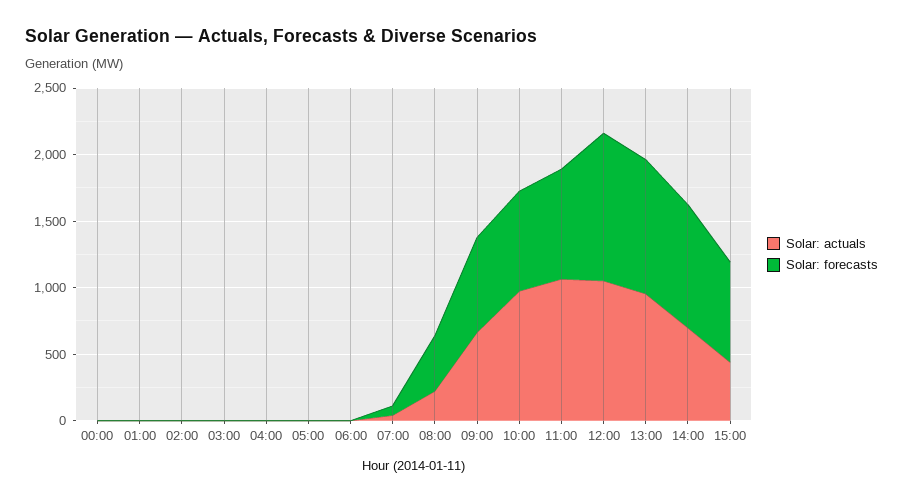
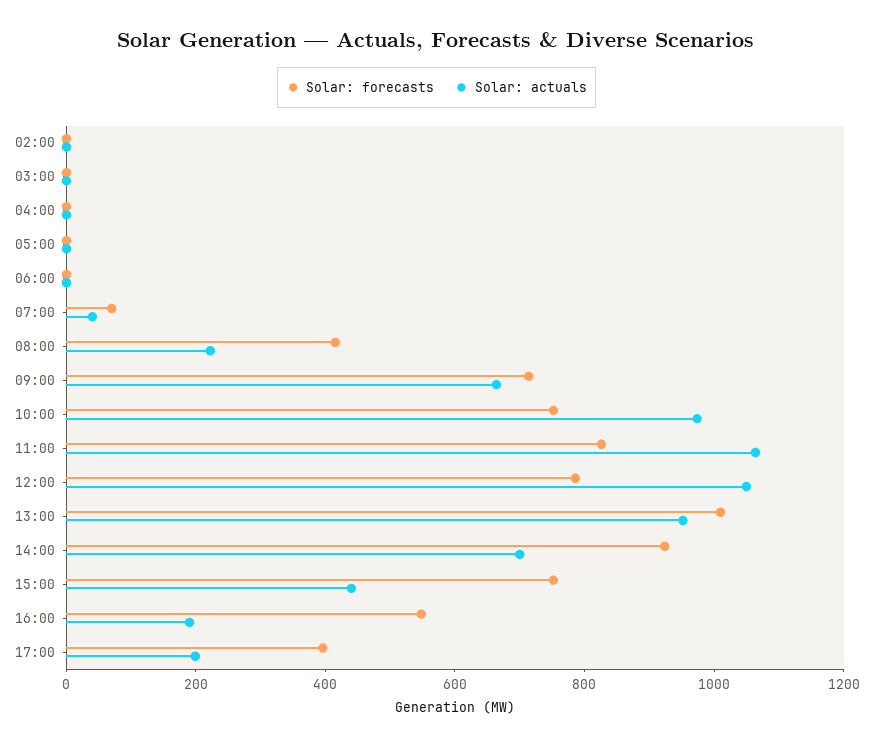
Solar: actuals, 00:00: 0 -> none
Solar: forecasts, 00:00: 0 -> none
Solar: actuals, 01:00: 0 -> none
Solar: forecasts, 01:00: 0 -> none
Solar: forecasts, 12:00: 1100 -> 800
Solar: forecasts, 16:00: none -> 550
Solar: actuals, 16:00: none -> 200
Solar: forecasts, 17:00: none -> 400
Solar: actuals, 17:00: none -> 200

